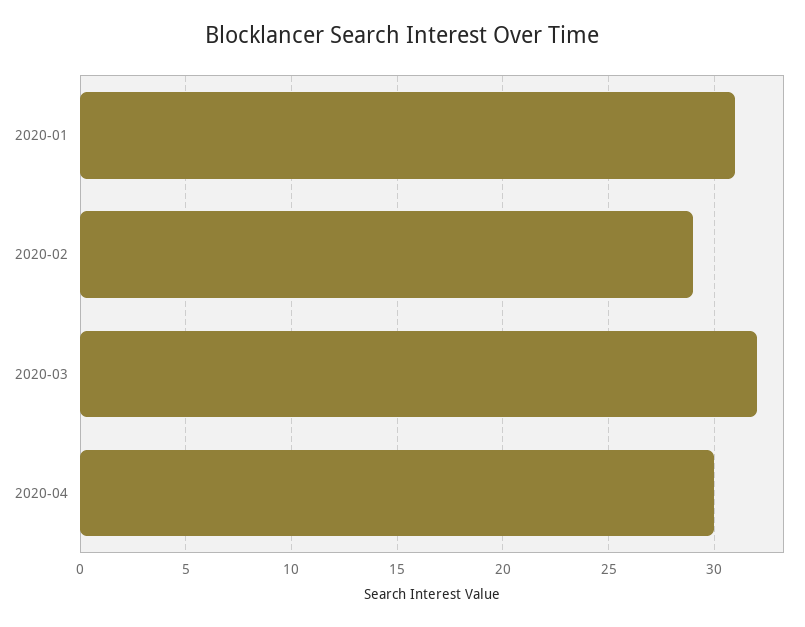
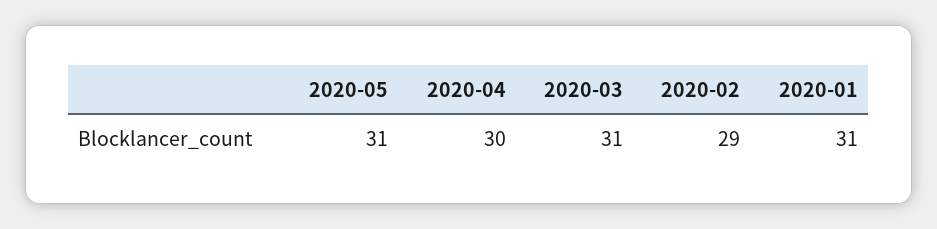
2020-03: 32 -> 31
2020-05: none -> 31

